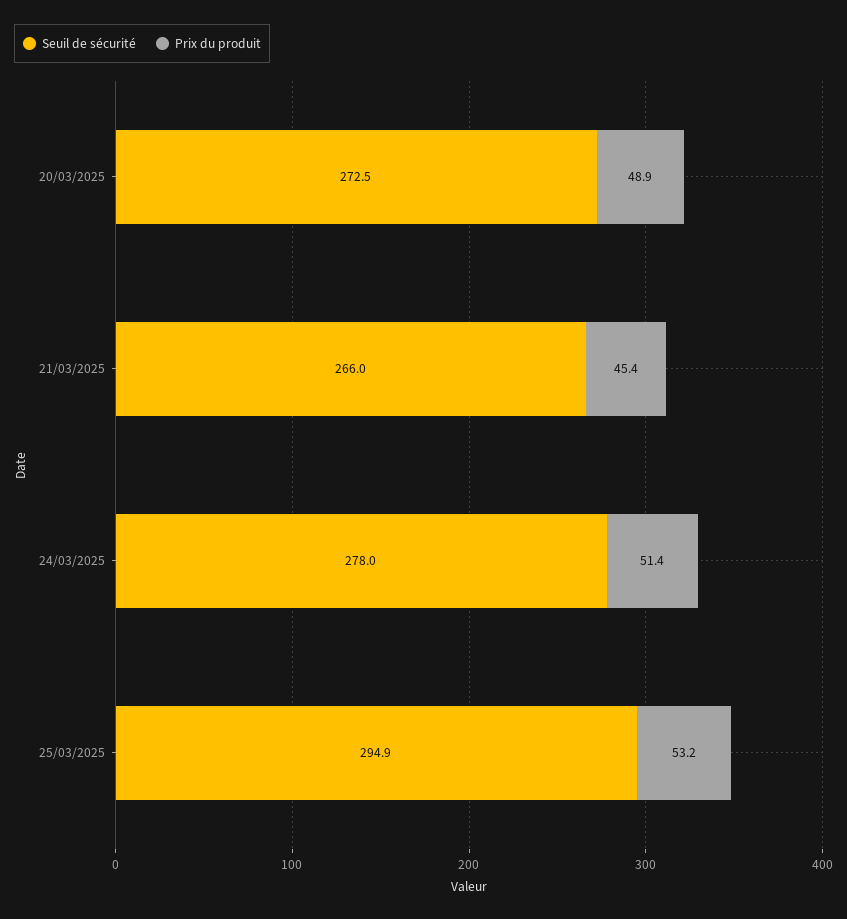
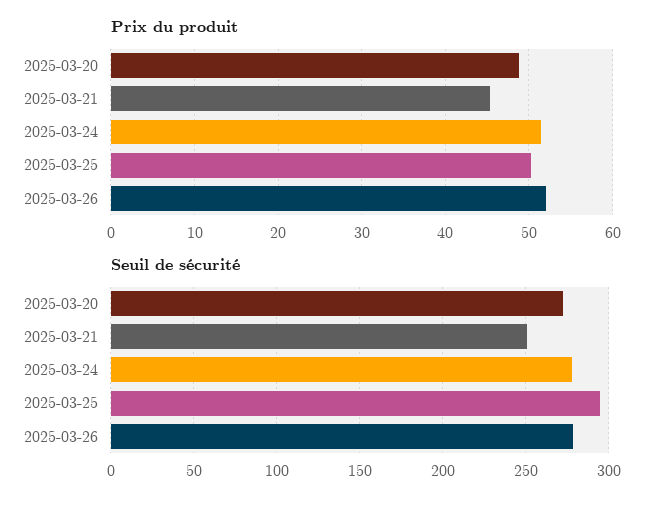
Seuil de sécurité, 21/03/2025: 266 -> 250
Prix du produit, 25/03/2025: 53.2 -> 50
Prix du produit, 2025-03-26: none -> 52
Seuil de sécurité, 2025-03-26: none -> 280

